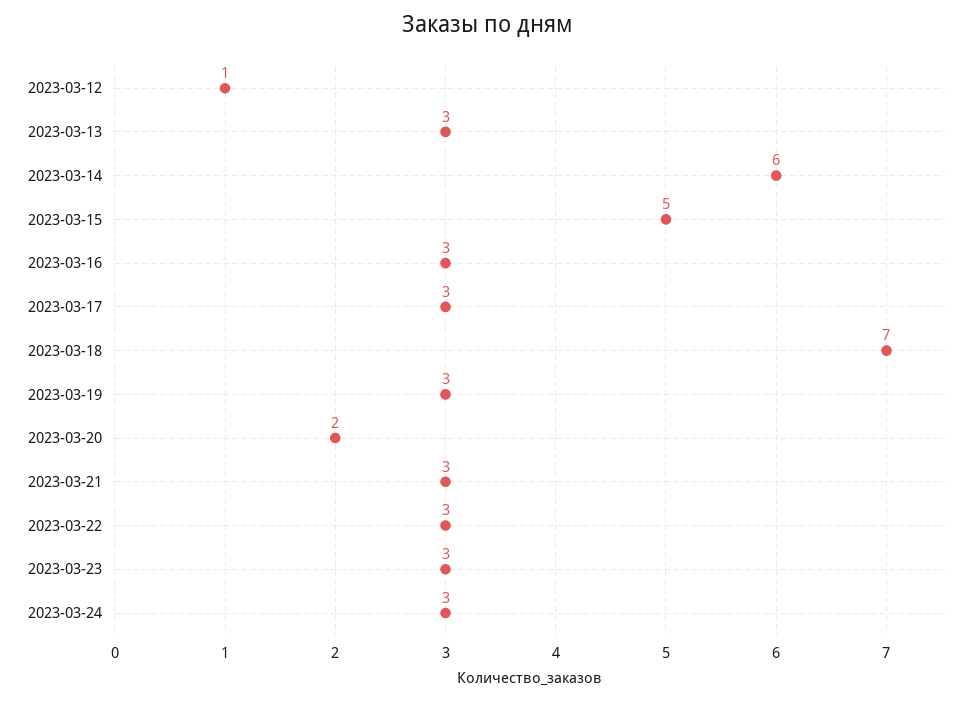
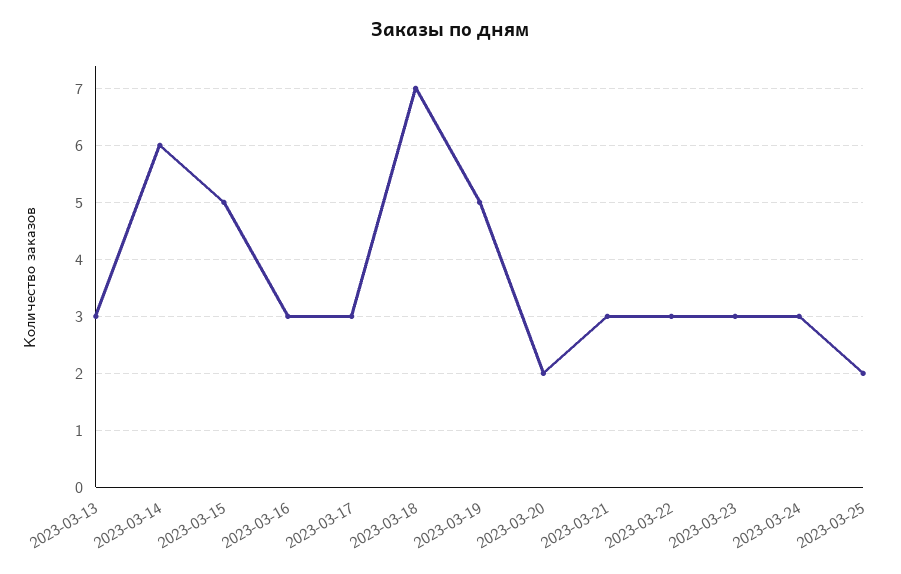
2023-03-12: 1 -> none
2023-03-19: 3 -> 5
2023-03-25: none -> 2

